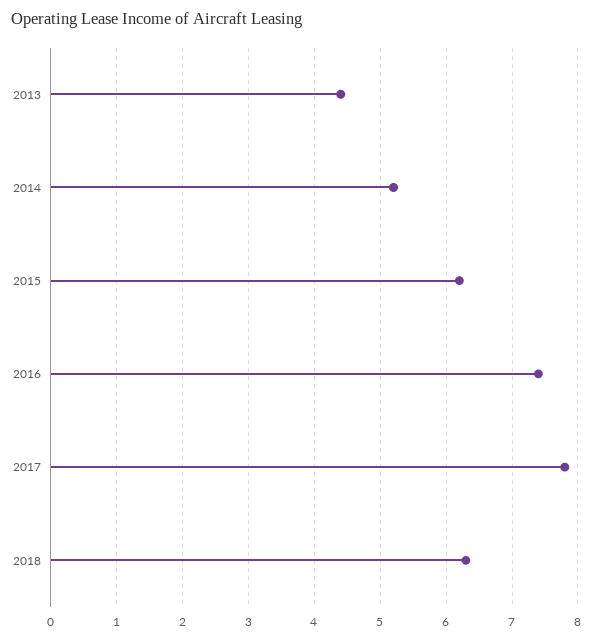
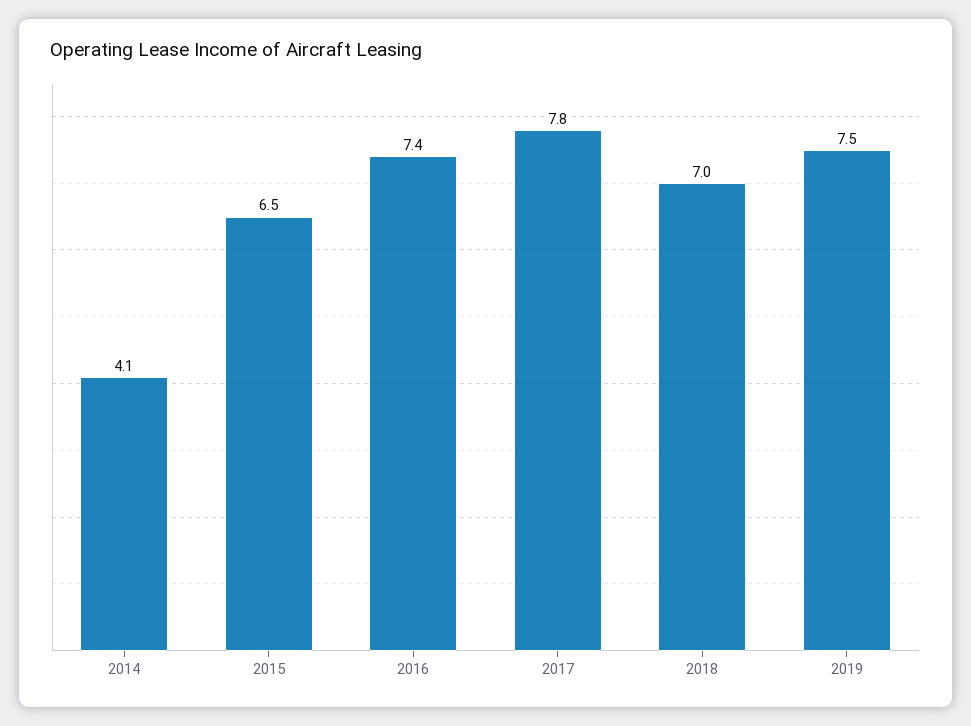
2013: 4.4 -> none
2014: 5.2 -> 4.1
2015: 6.2 -> 6.5
2018: 6.3 -> 7
2019: none -> 7.5

